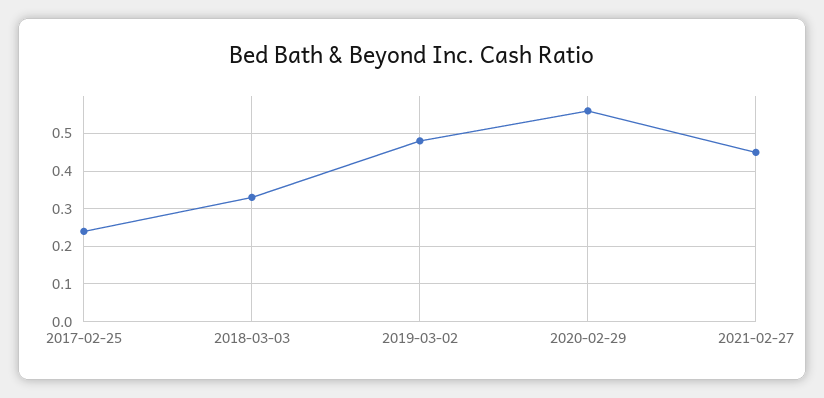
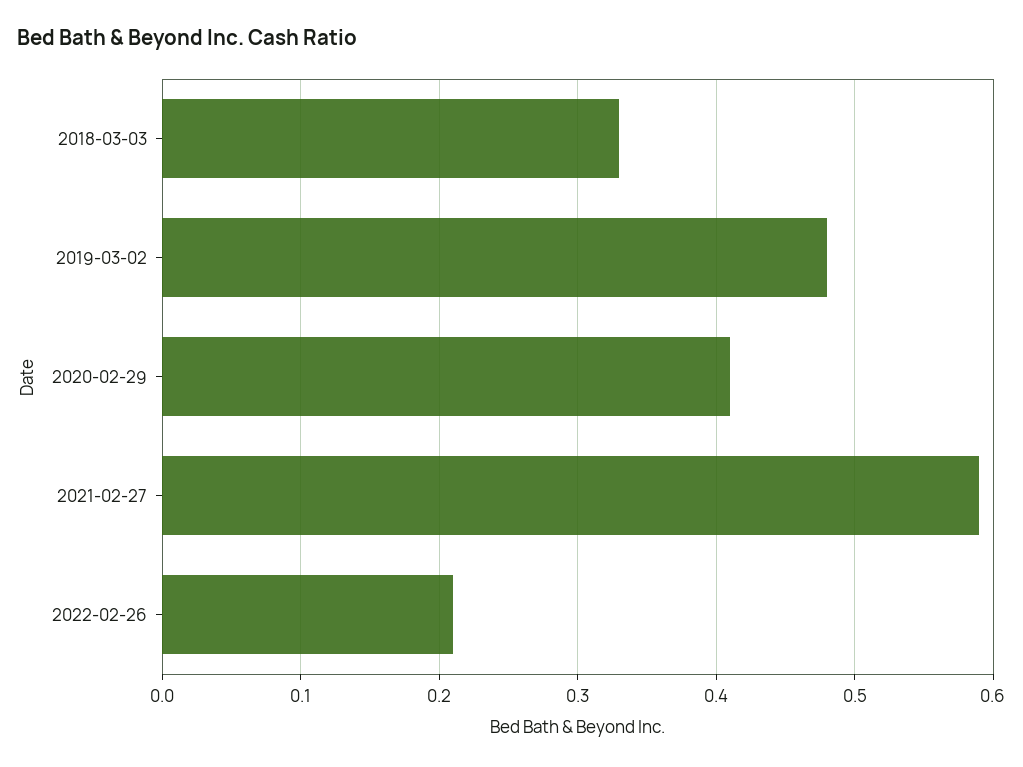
2017-02-25: 0.25 -> none
2020-02-29: 0.55 -> 0.41
2021-02-27: 0.45 -> 0.59
2022-02-26: none -> 0.21

